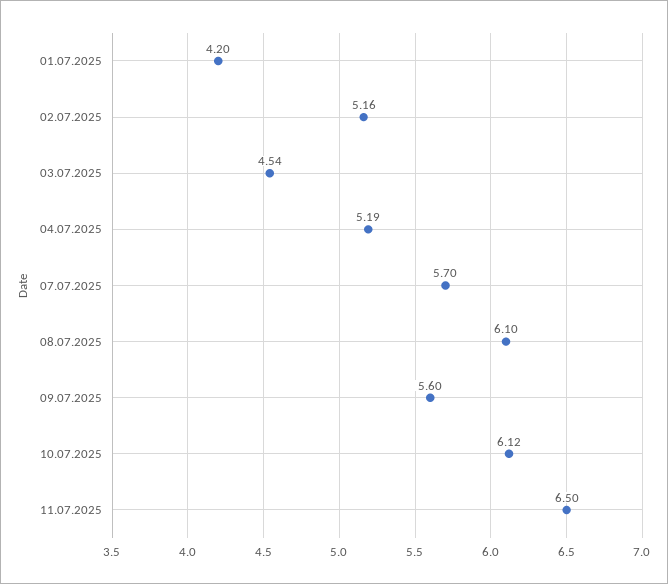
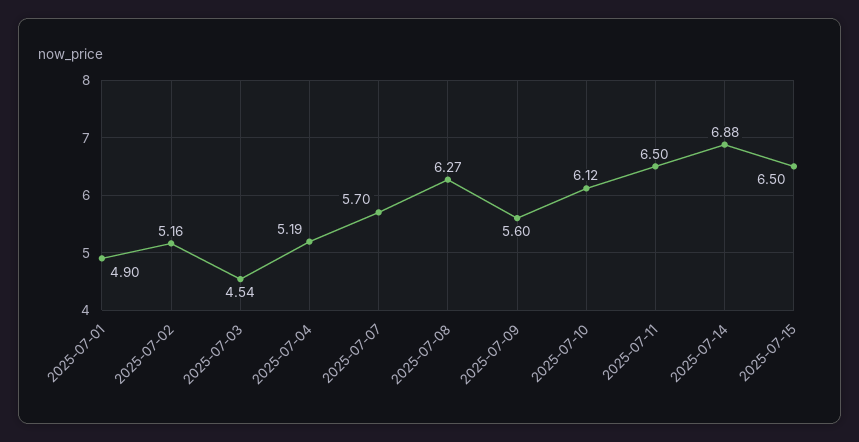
01.07.2025: 4.2 -> 4.9
08.07.2025: 6.1 -> 6.27
2025-07-14: none -> 6.88
2025-07-15: none -> 6.5

